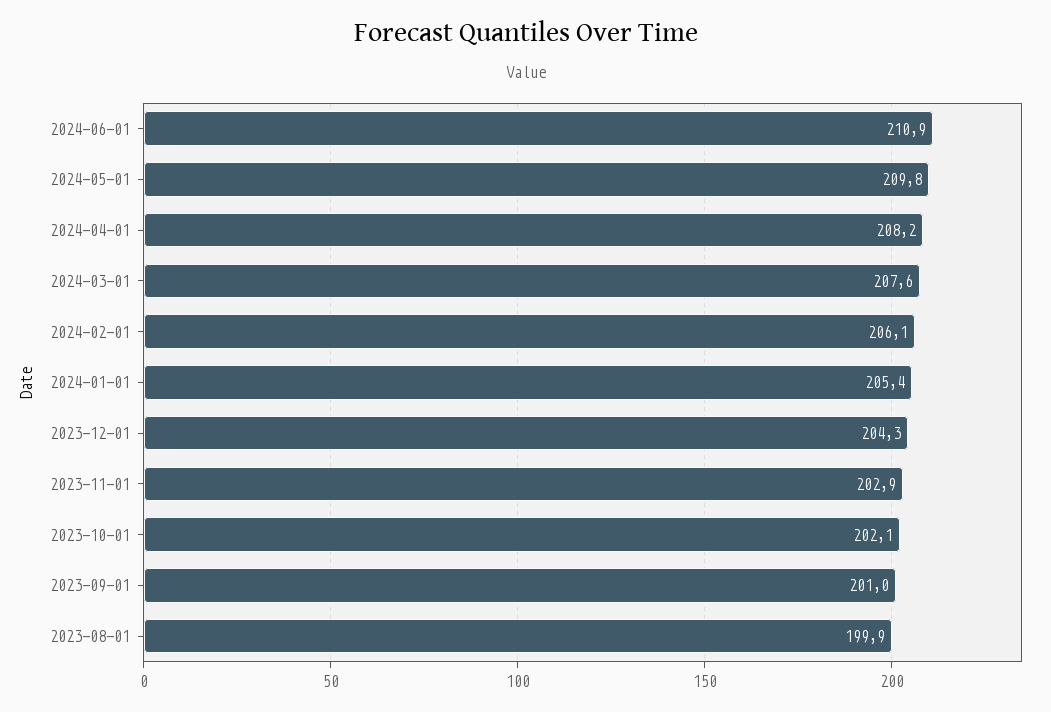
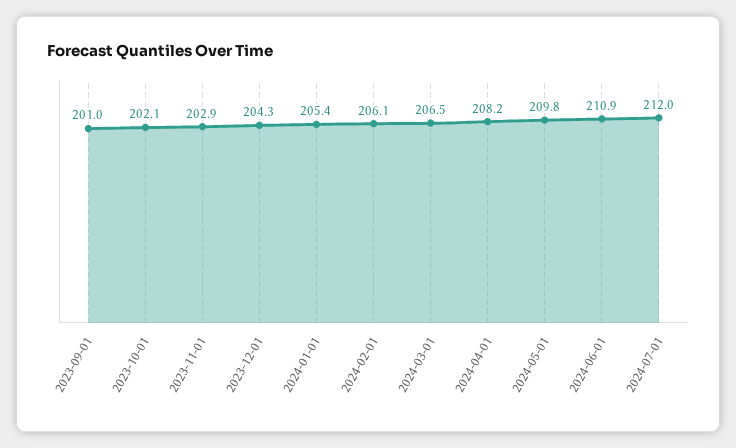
2024-03-01: 207.6 -> 206.5
2023-08-01: 199.9 -> none
2024-07-01: none -> 212

